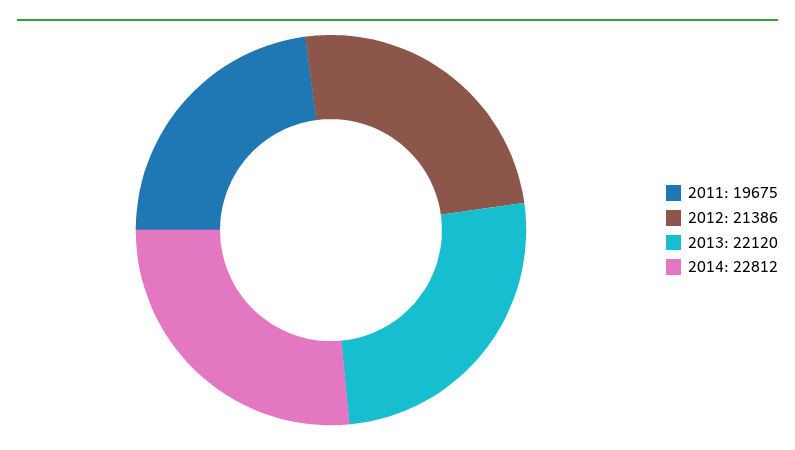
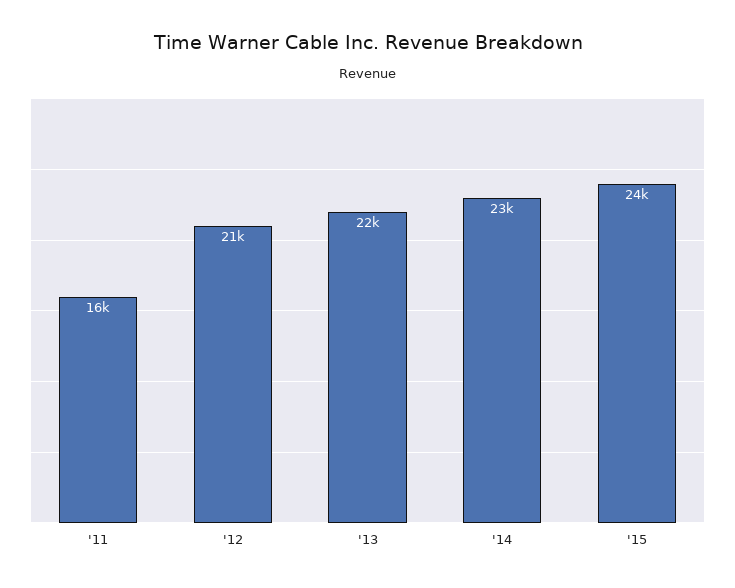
2011: 19675 -> 16000
'15: none -> 24000

